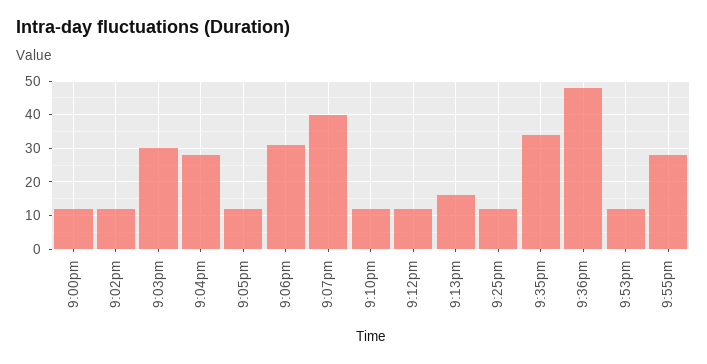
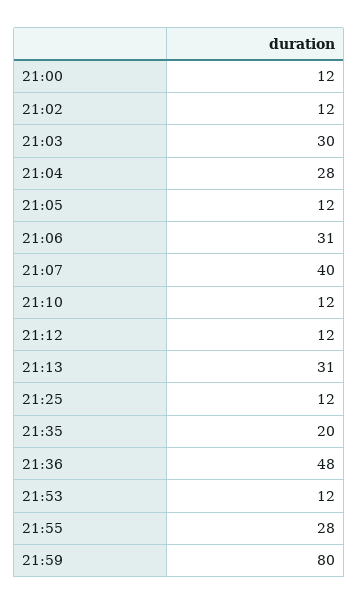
9:13pm: 15 -> 31
9:35pm: 35 -> 20
21:59: none -> 80

